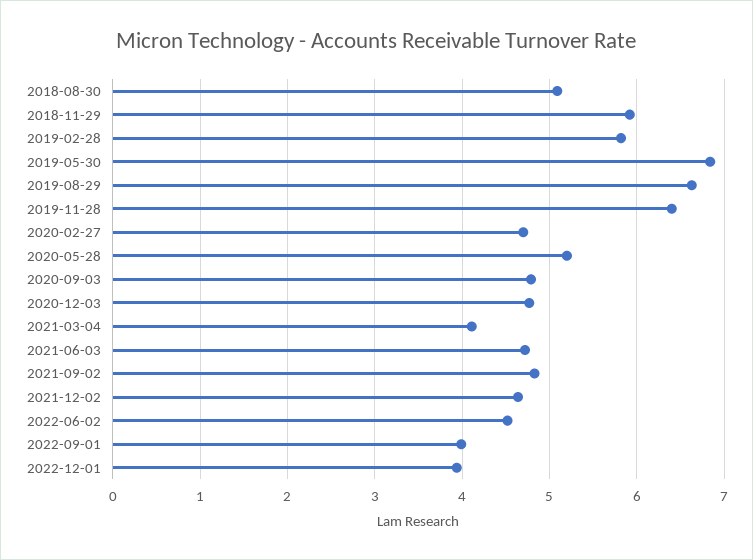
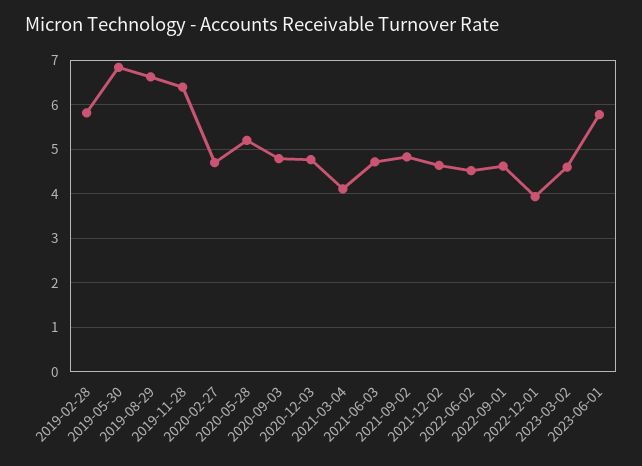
2018-08-30: 5.1 -> none
2018-11-29: 5.9 -> none
2022-09-01: 4 -> 4.6
2023-03-02: none -> 4.6
2023-06-01: none -> 5.8

